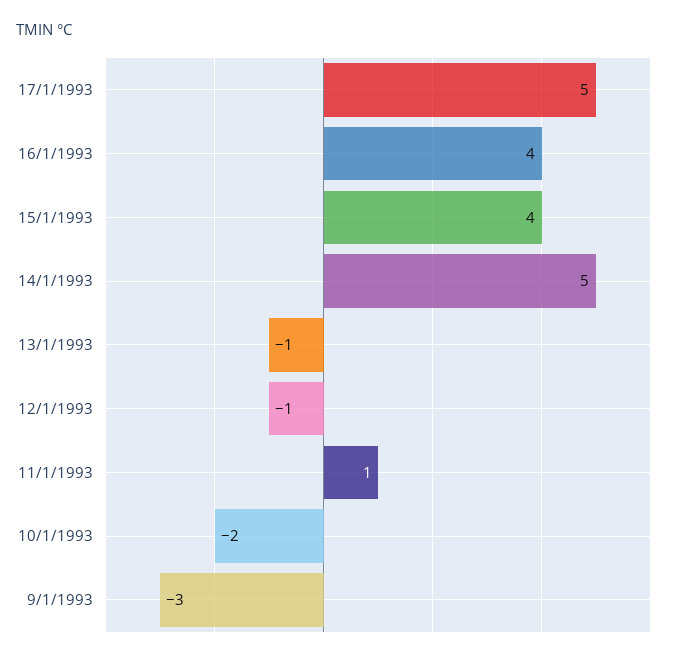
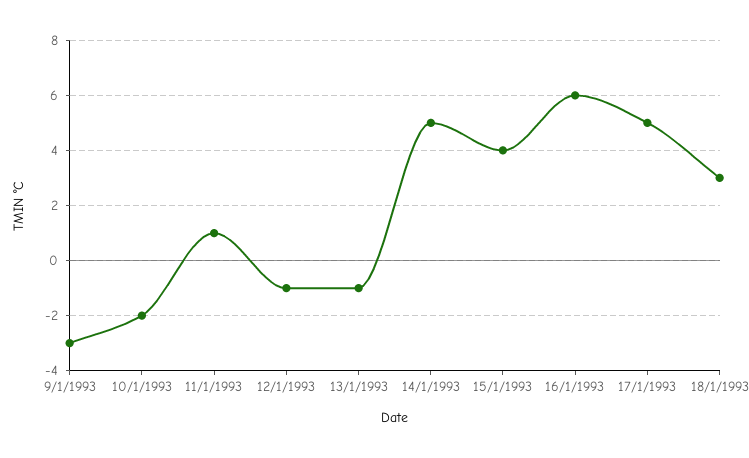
16/1/1993: 4 -> 6
18/1/1993: none -> 3

